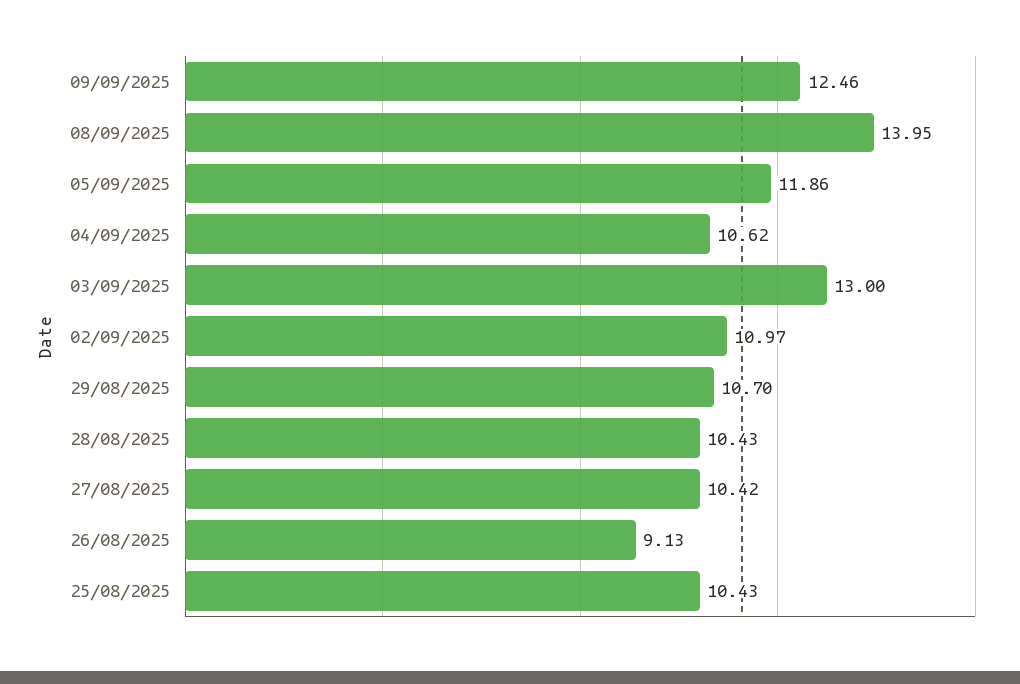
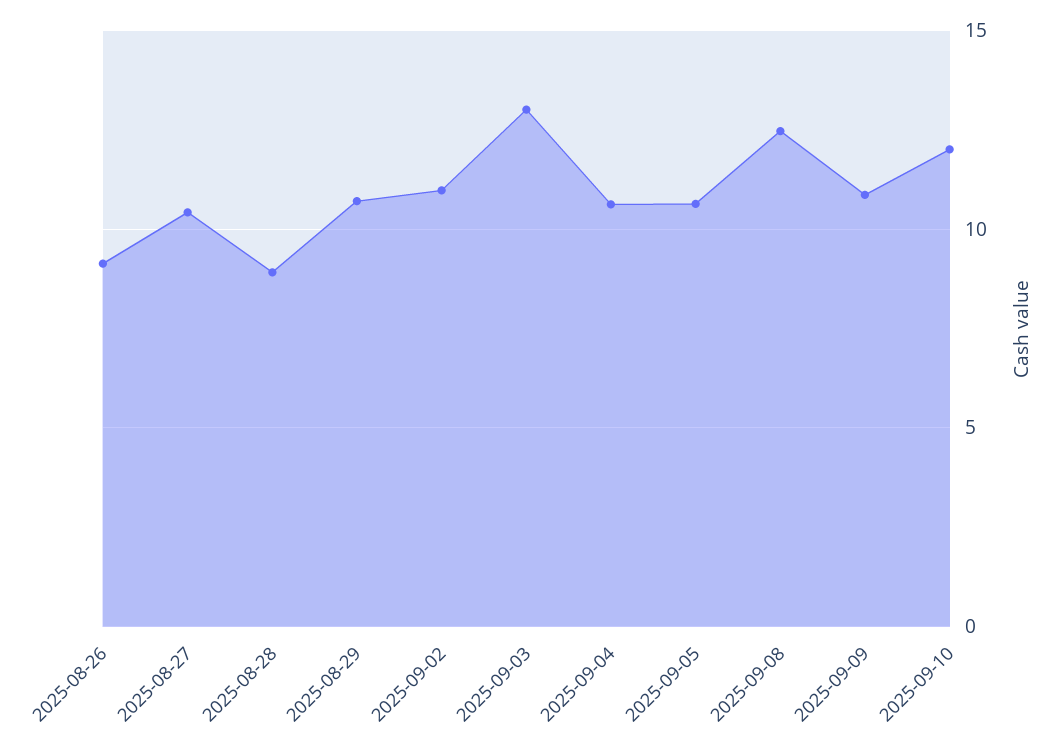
09/09/2025: 12.46 -> 11
08/09/2025: 13.95 -> 12.5
05/09/2025: 11.86 -> 10.5
28/08/2025: 10.43 -> 9
25/08/2025: 10.43 -> none
2025-09-10: none -> 12

